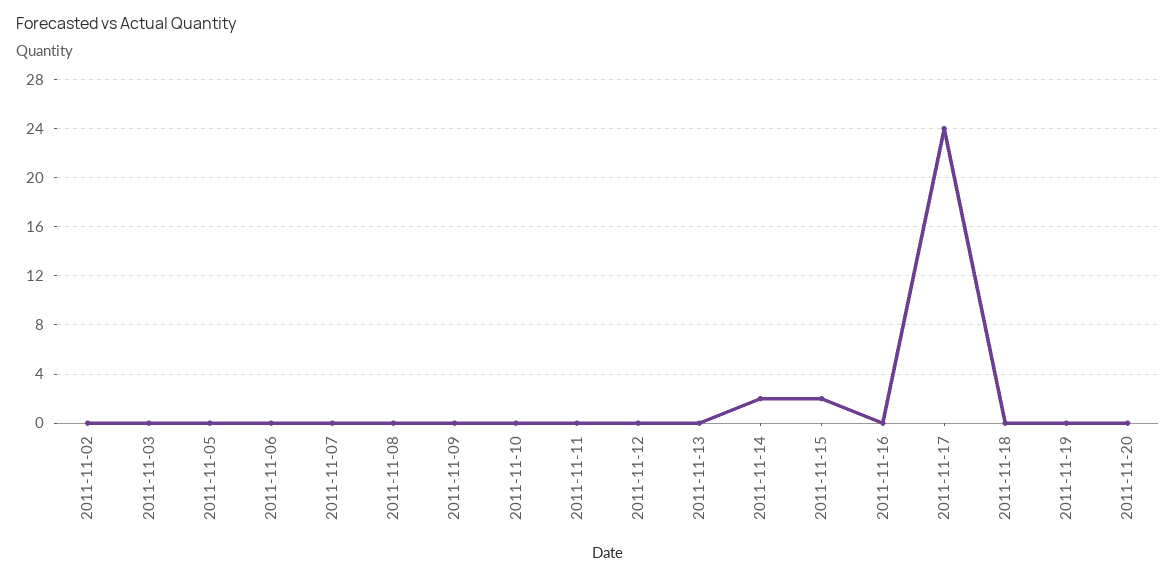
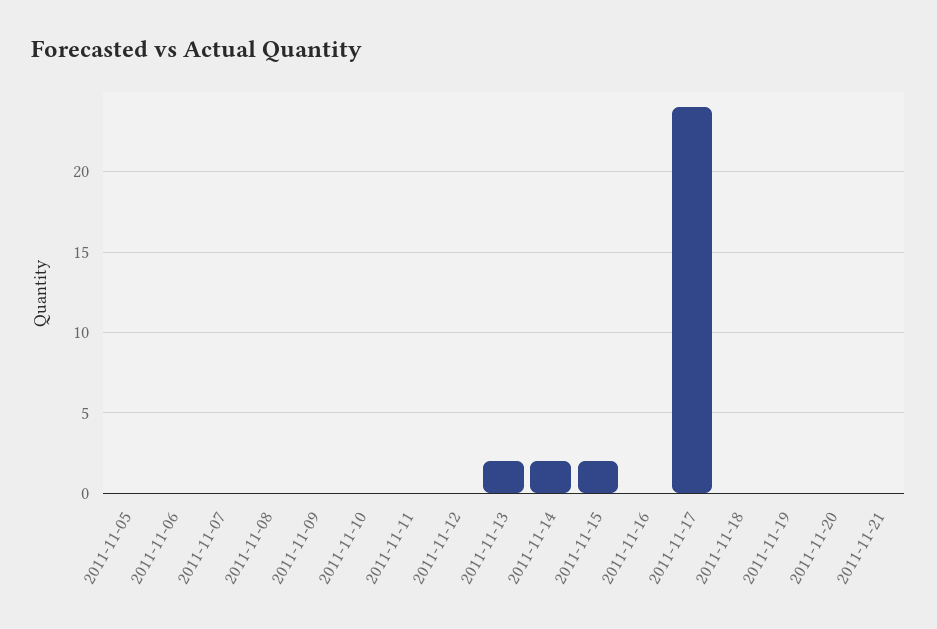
2011-11-02: 0 -> none
2011-11-03: 0 -> none
2011-11-13: 0 -> 2
2011-11-21: none -> 0

